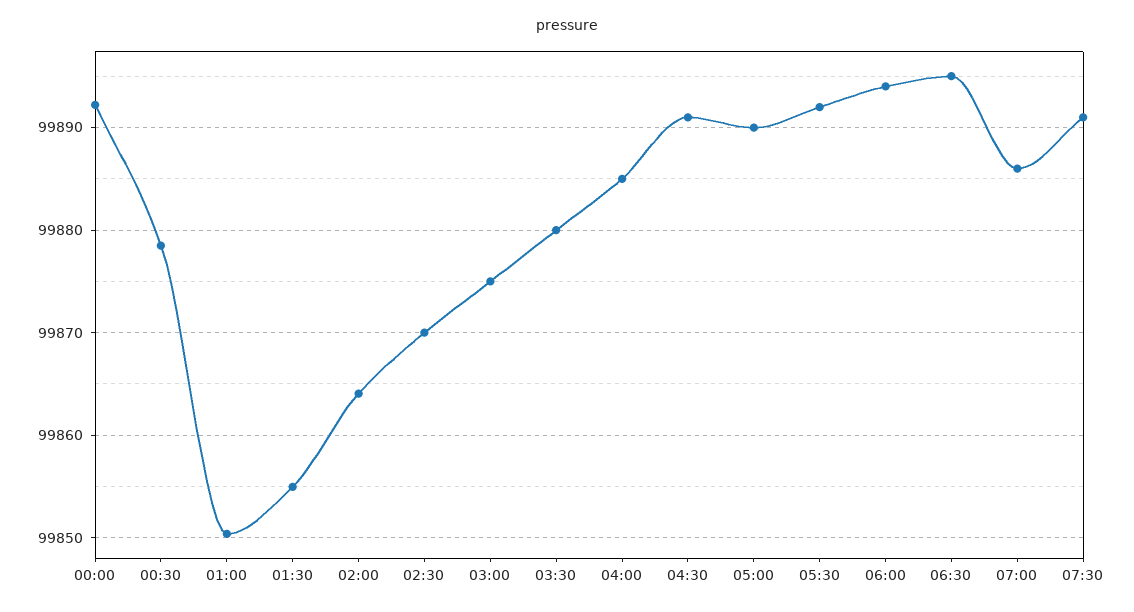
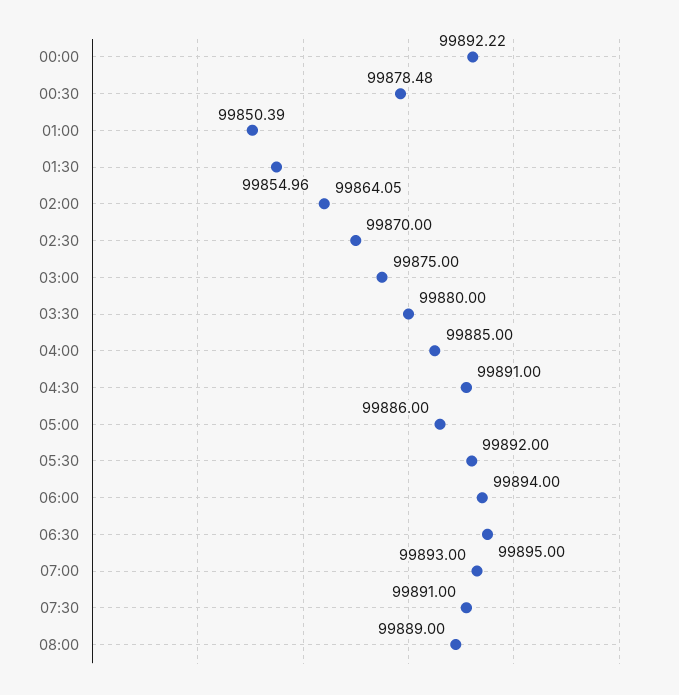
05:00: 99890 -> 99886
07:00: 99886 -> 99893
08:00: none -> 99889

